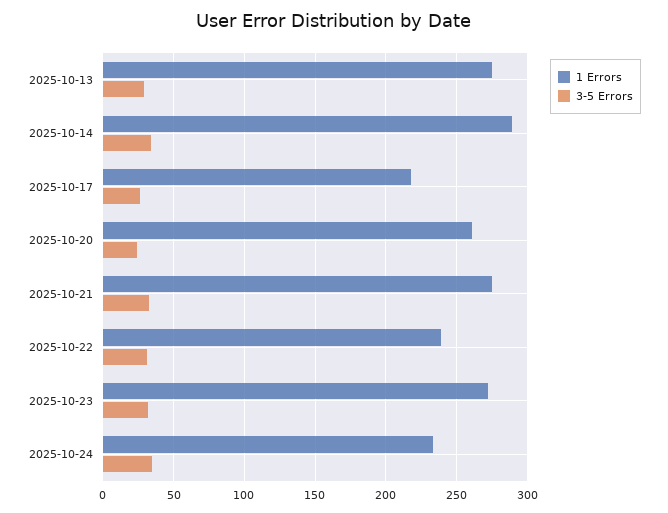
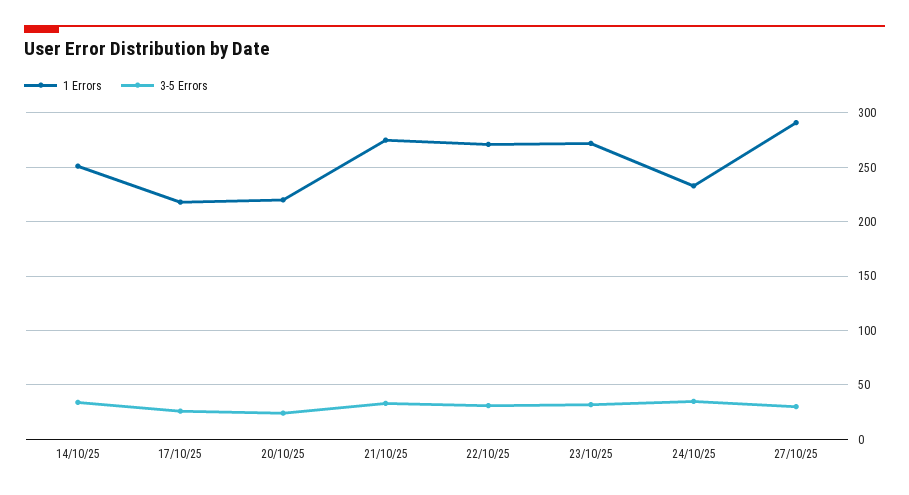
1 Errors, 2025-10-13: 275 -> none
3-5 Errors, 2025-10-13: 30 -> none
1 Errors, 2025-10-14: 290 -> 250
1 Errors, 2025-10-20: 260 -> 220
1 Errors, 2025-10-22: 240 -> 270
1 Errors, 27/10/25: none -> 290
3-5 Errors, 27/10/25: none -> 30

